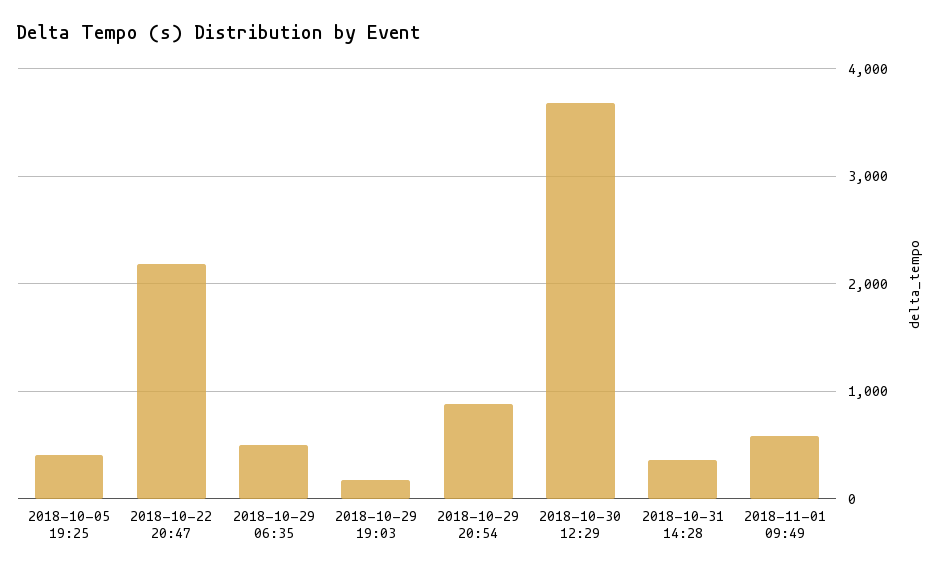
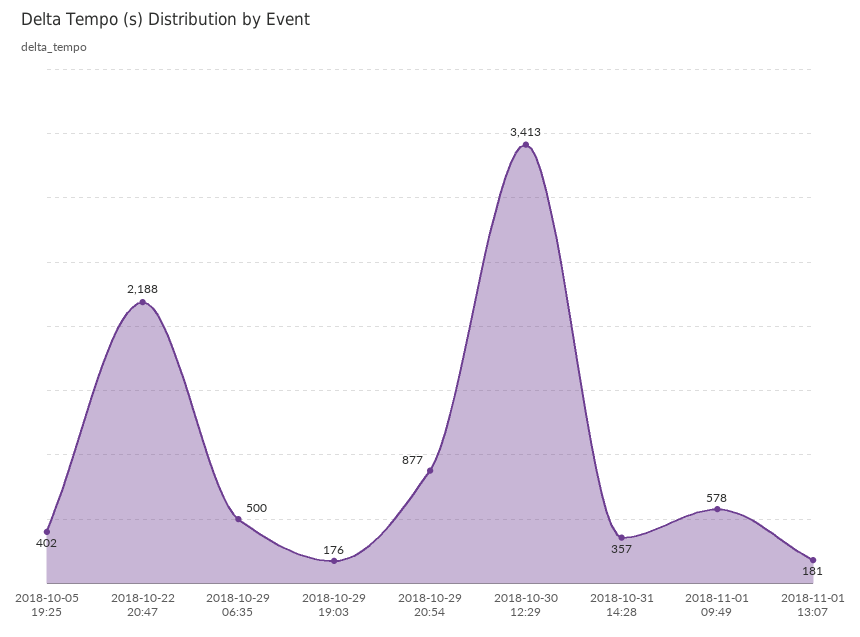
2018-10-30 12:29: 3700 -> 3413
2018-11-01 13:07: none -> 181

